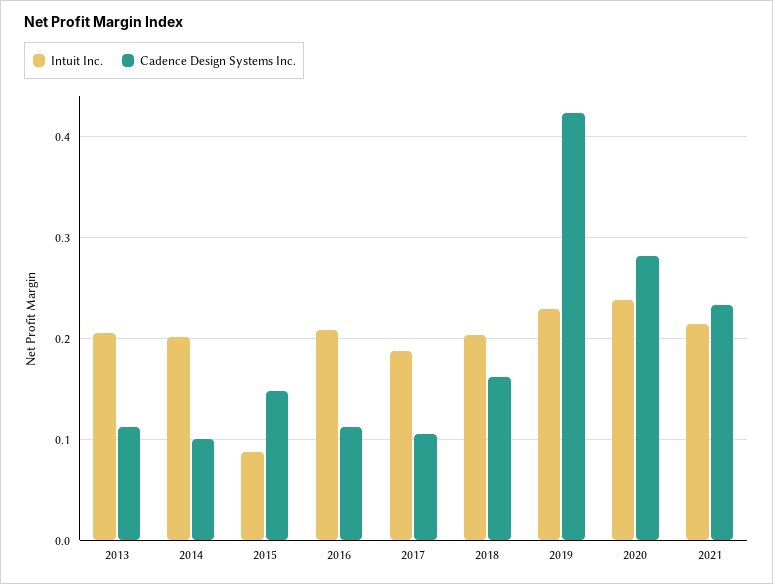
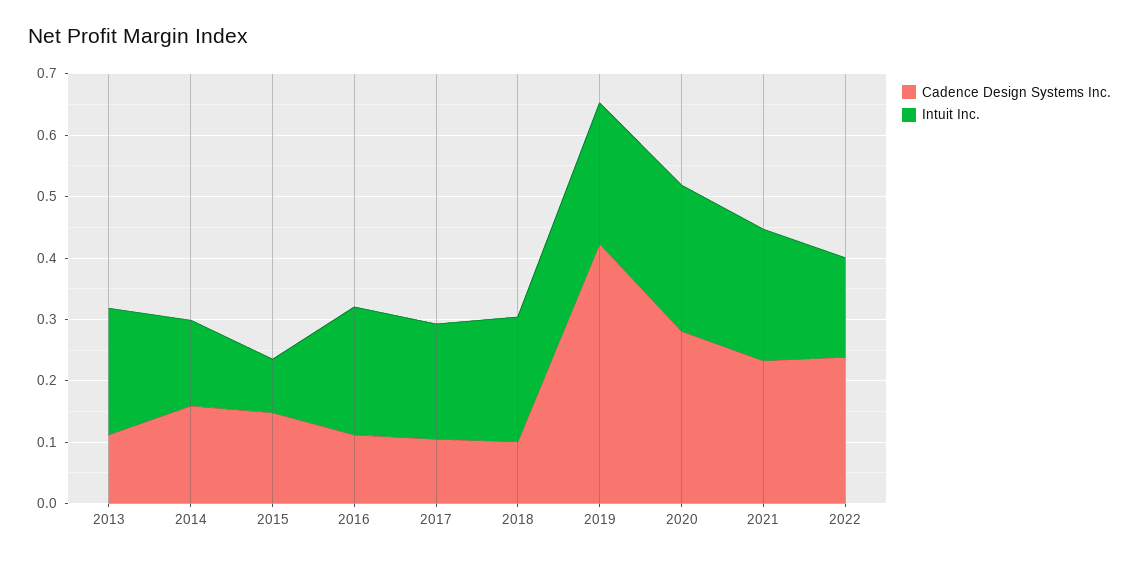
Intuit Inc., 2014: 0.2 -> 0.14
Cadence Design Systems Inc., 2014: 0.1 -> 0.16
Cadence Design Systems Inc., 2018: 0.16 -> 0.1
Cadence Design Systems Inc., 2022: none -> 0.24
Intuit Inc., 2022: none -> 0.16

